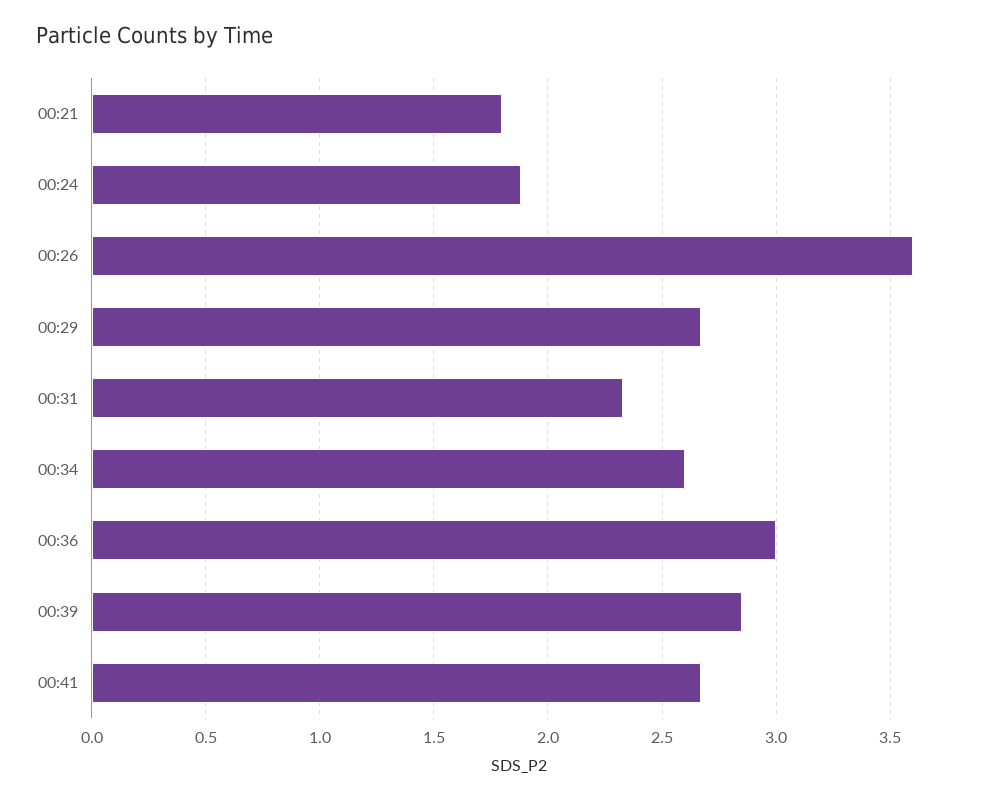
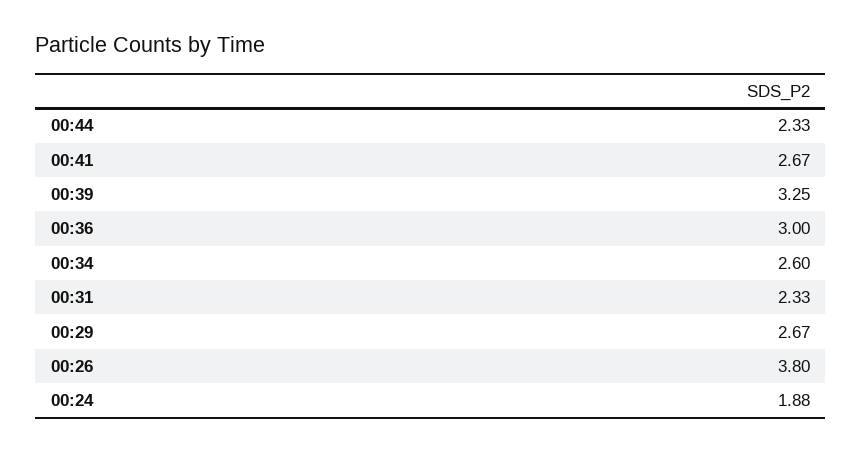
00:21: 1.8 -> none
00:26: 3.6 -> 3.8
00:39: 2.85 -> 3.25
00:44: none -> 2.33

